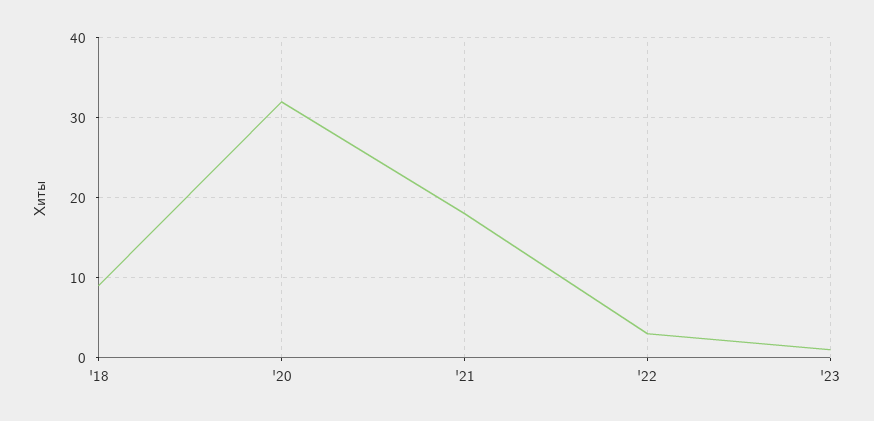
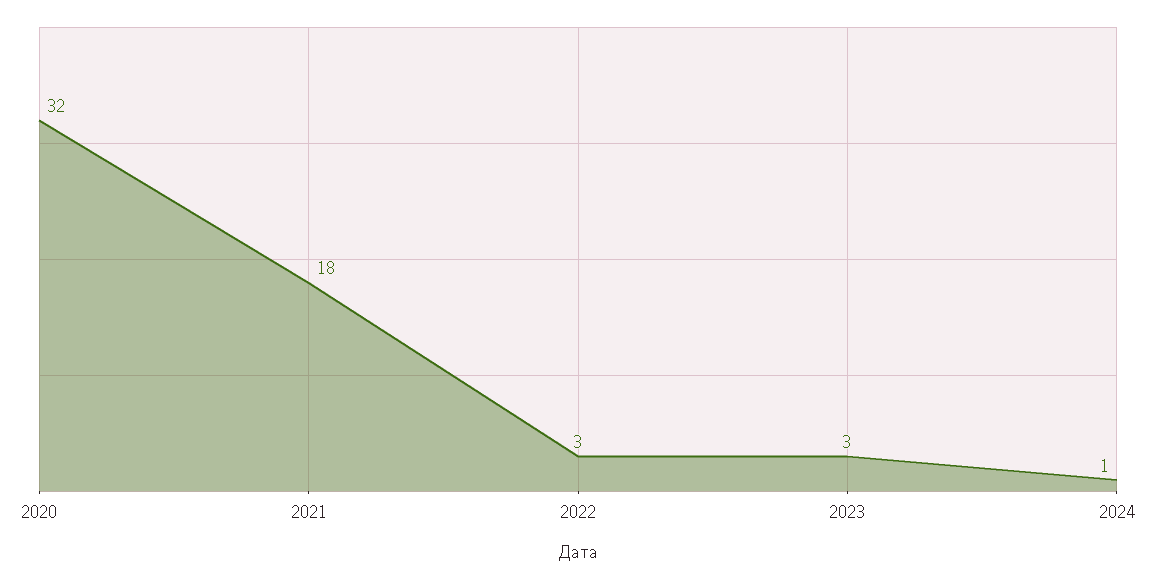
'18: 9 -> none
'23: 1 -> 3
2024: none -> 1

